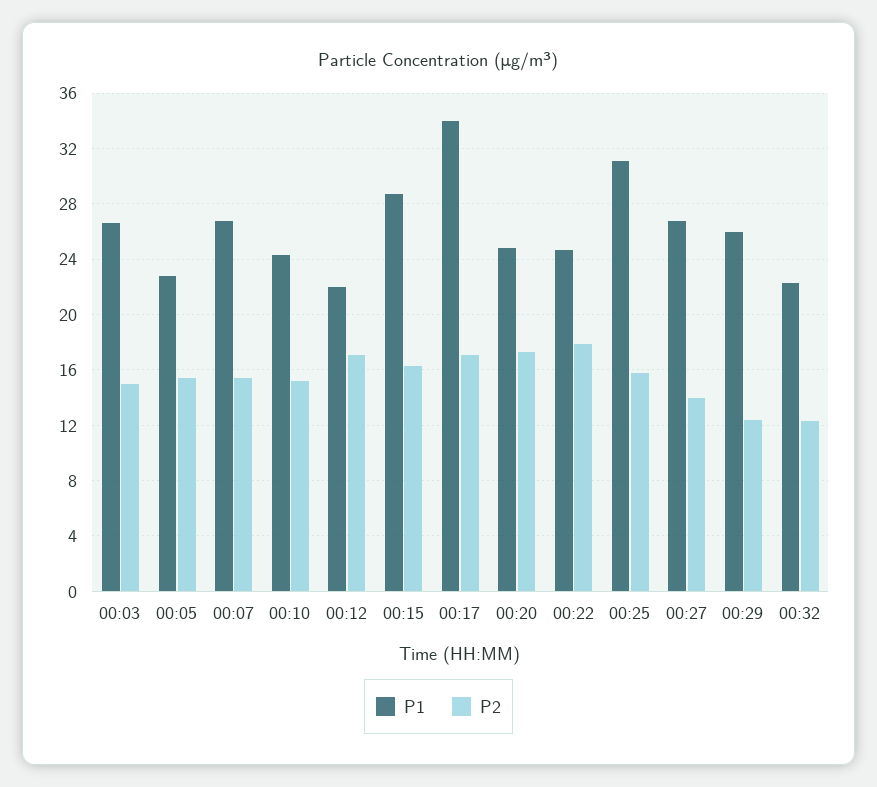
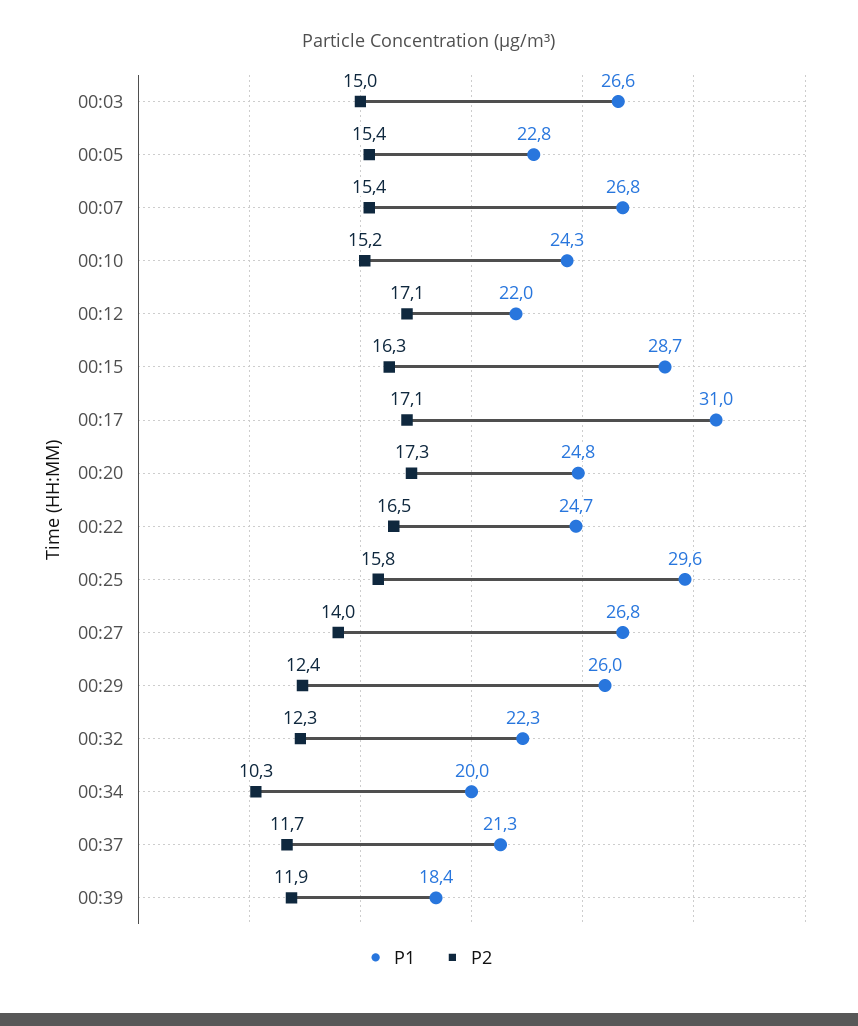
P1, 00:17: 34 -> 31
P2, 00:22: 18 -> 16.5
P1, 00:25: 31 -> 29.6
P1, 00:34: none -> 20
P2, 00:34: none -> 10.3
P1, 00:37: none -> 21.3
P2, 00:37: none -> 11.7
P1, 00:39: none -> 18.4
P2, 00:39: none -> 11.9

